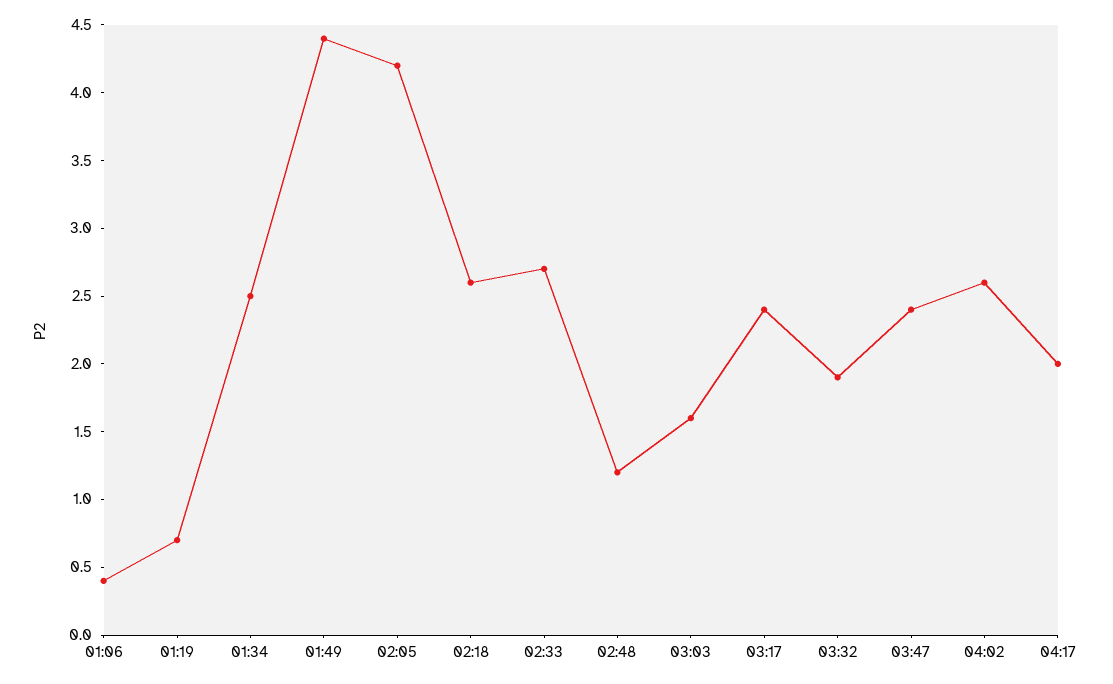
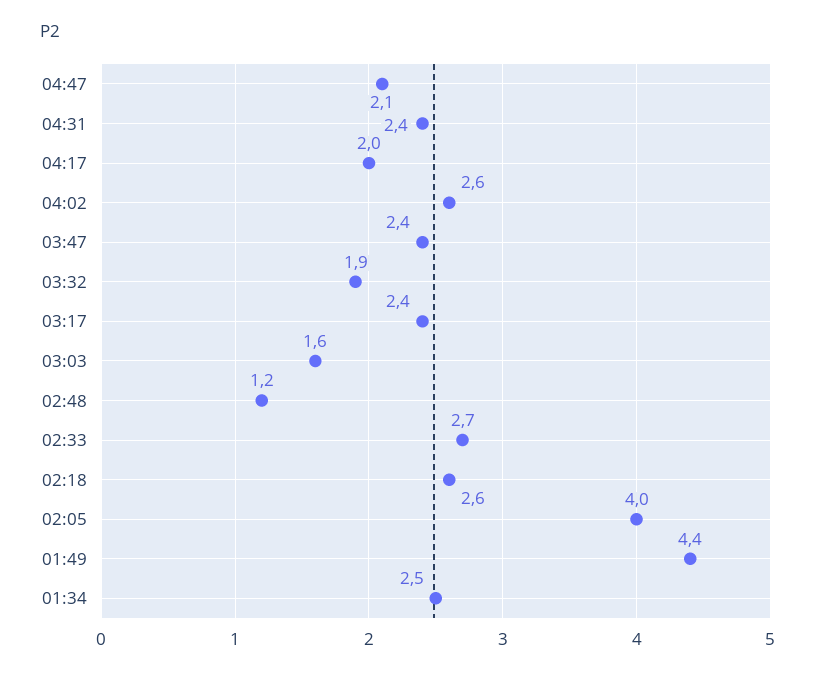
01:06: 0.4 -> none
01:19: 0.7 -> none
02:05: 4.2 -> 4
04:47: none -> 2.1
04:31: none -> 2.4

